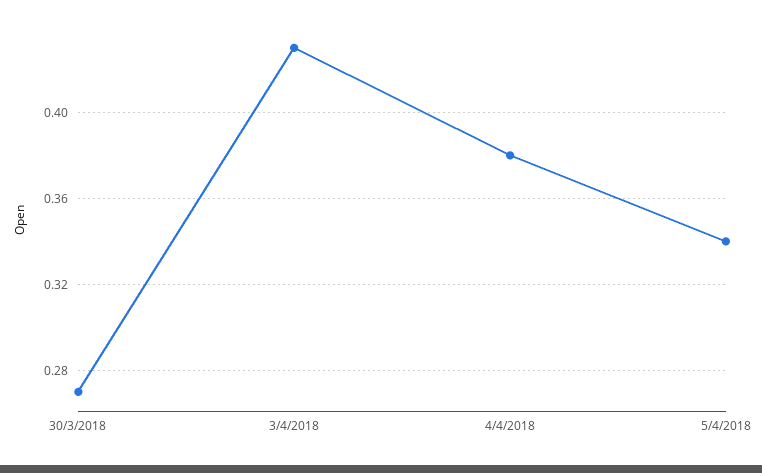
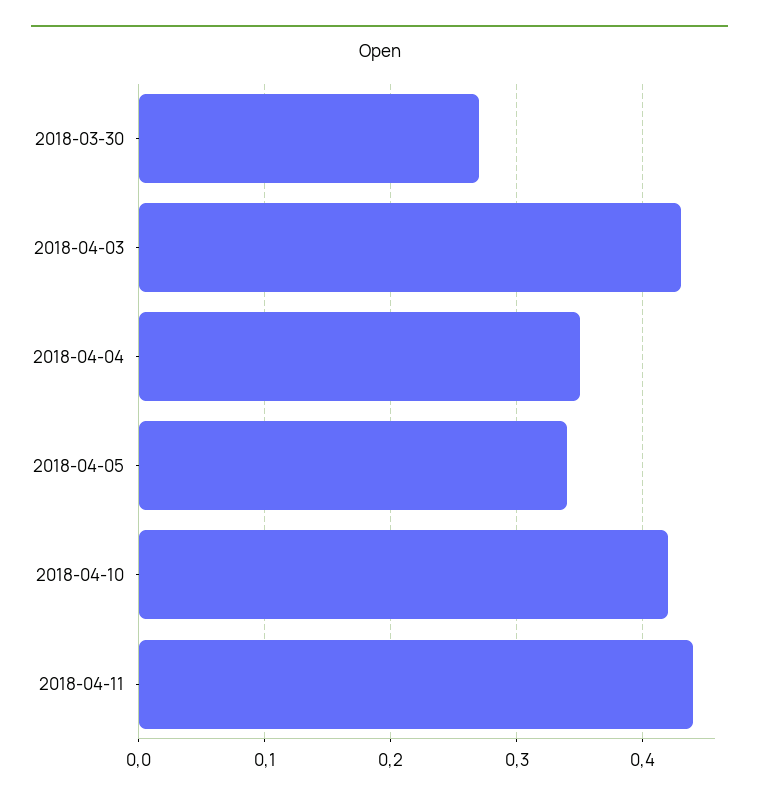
4/4/2018: 0.38 -> 0.35
2018-04-10: none -> 0.42
2018-04-11: none -> 0.44

